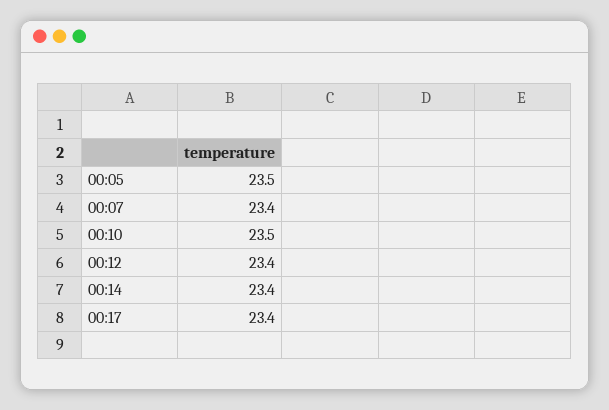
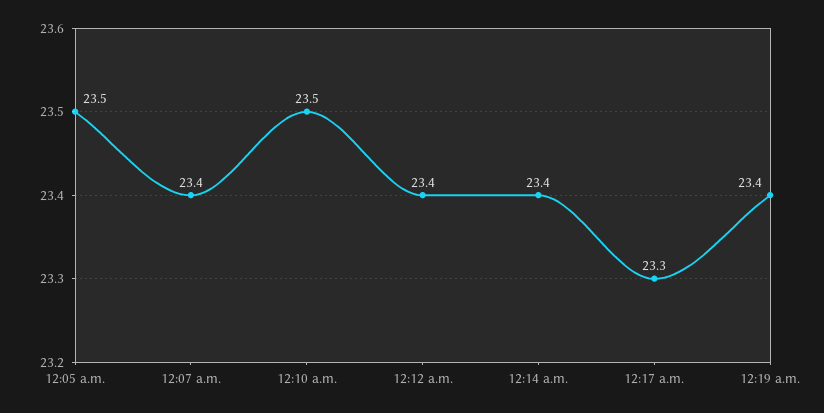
00:17: 23.4 -> 23.3
12:19 a.m.: none -> 23.4

